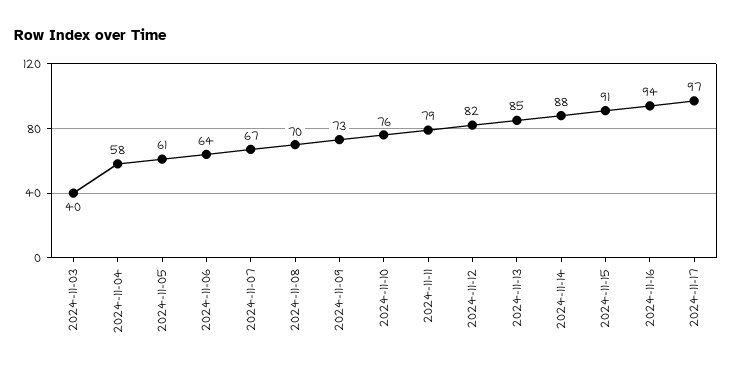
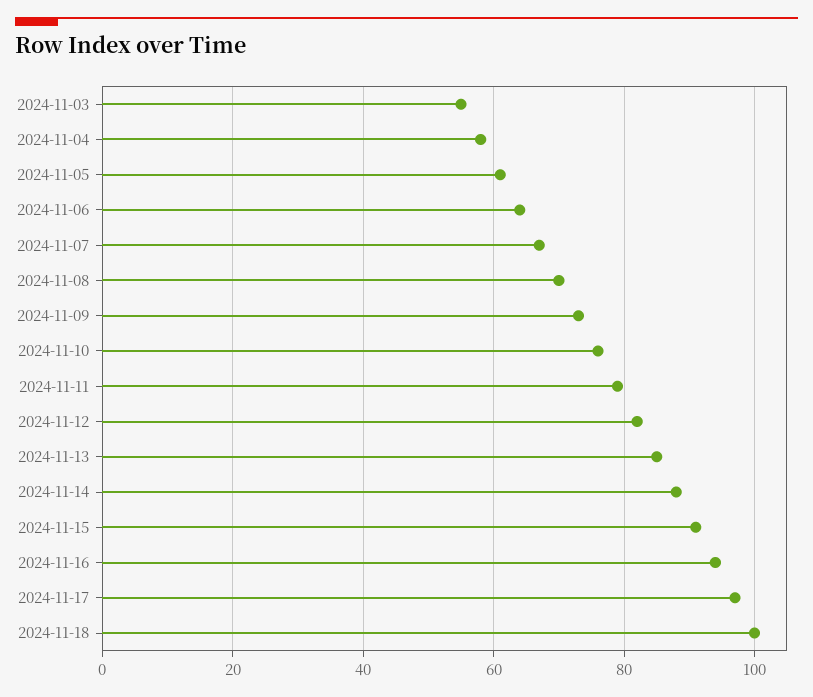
2024-11-03: 40 -> 55
2024-11-18: none -> 100

